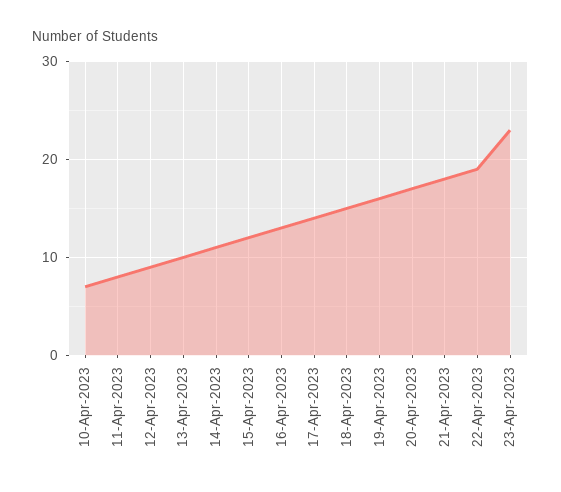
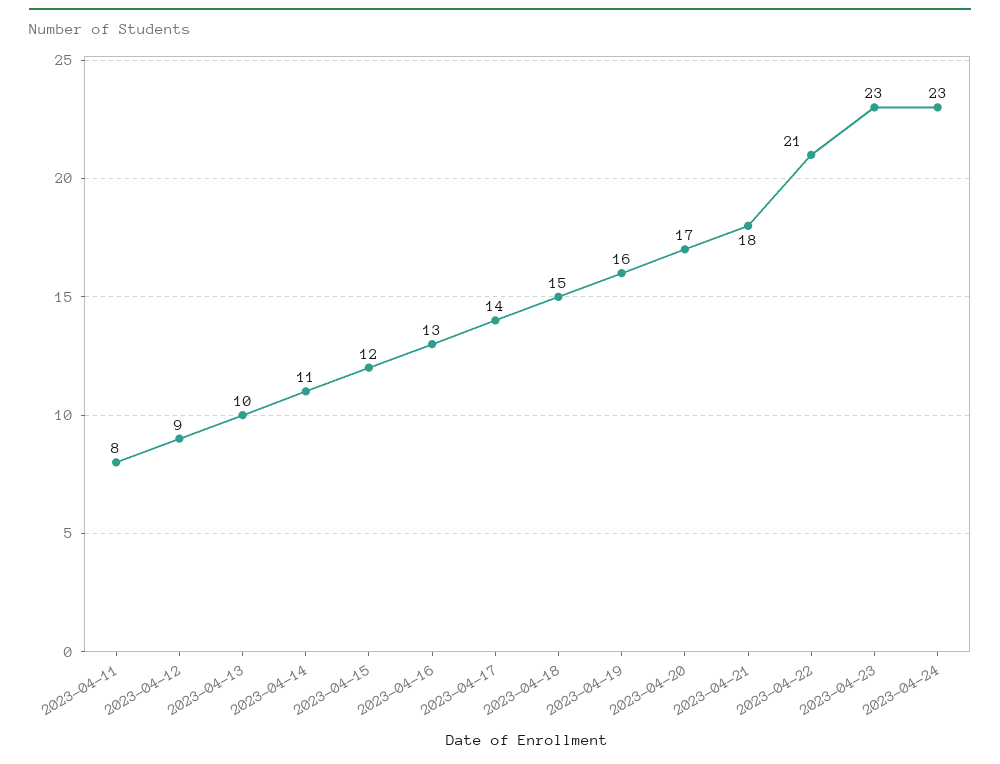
10-Apr-2023: 7 -> none
22-Apr-2023: 19 -> 21
2023-04-24: none -> 23

